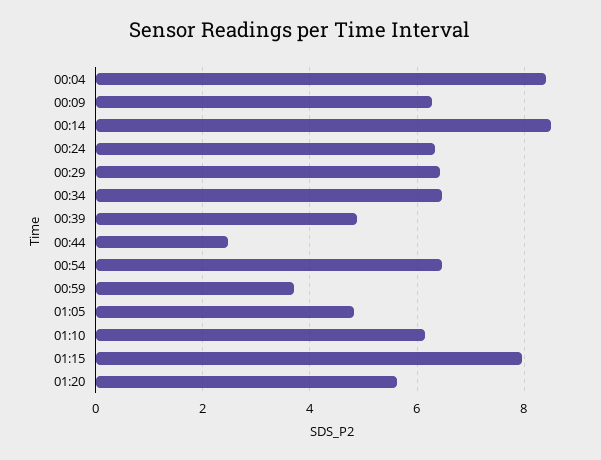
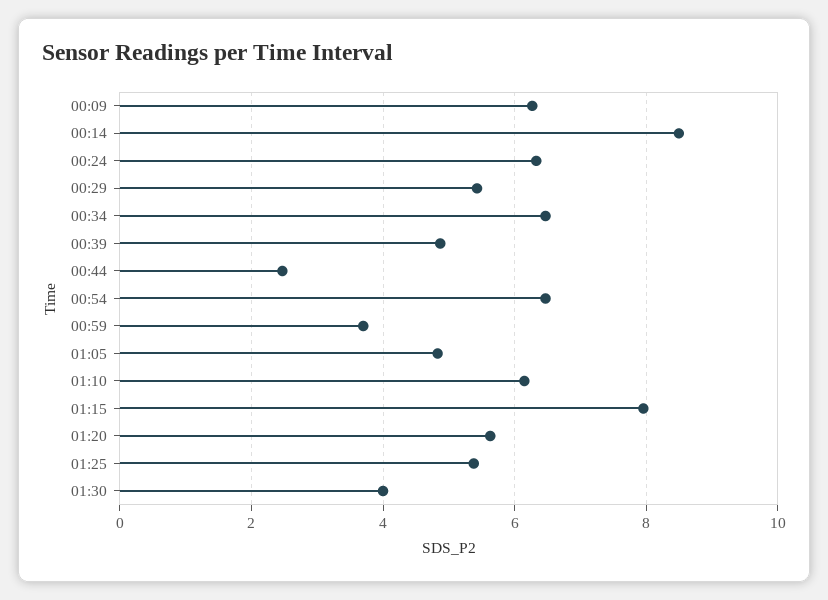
00:04: 8.4 -> none
00:29: 6.4 -> 5.4
01:25: none -> 5.4
01:30: none -> 4

